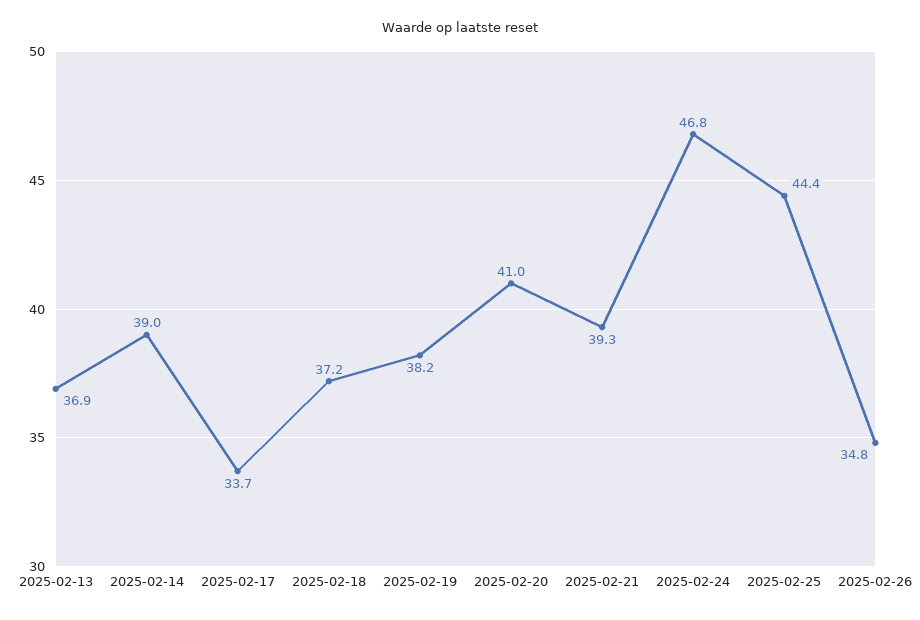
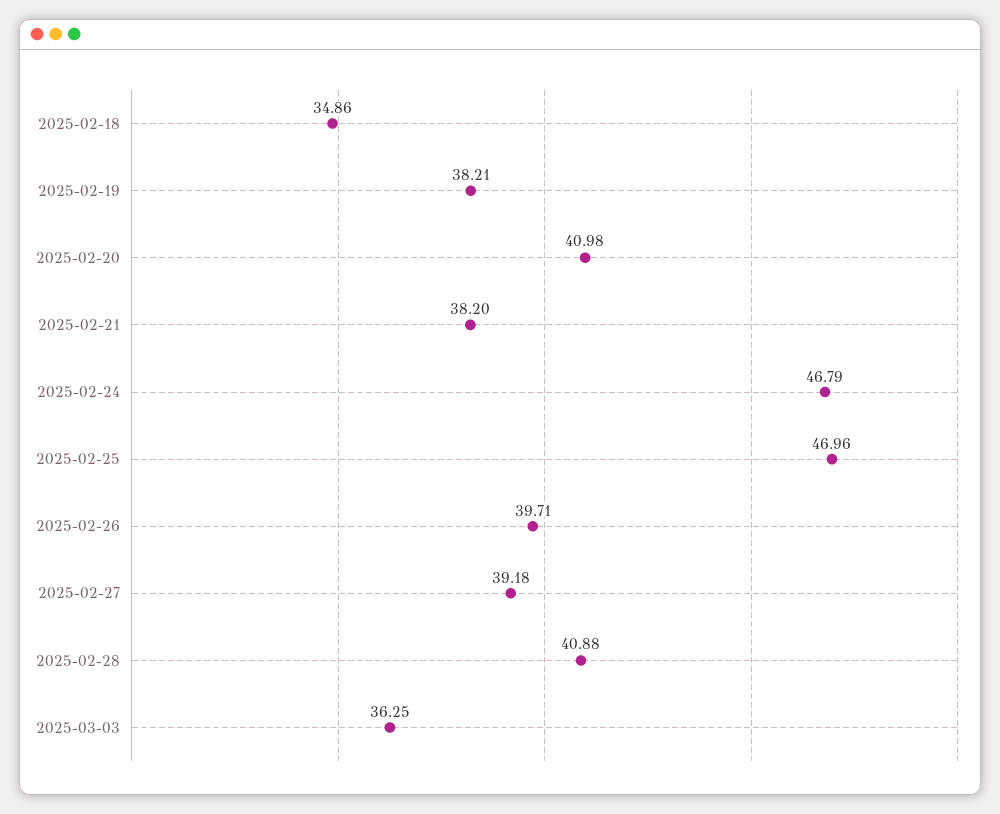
2025-02-13: 36.9 -> none
2025-02-14: 39 -> none
2025-02-17: 33.7 -> none
2025-02-18: 37.2 -> 34.86
2025-02-21: 39.3 -> 38.2
2025-02-25: 44.4 -> 46.96
2025-02-26: 34.8 -> 39.71
2025-02-27: none -> 39.18
2025-02-28: none -> 40.88
2025-03-03: none -> 36.25

